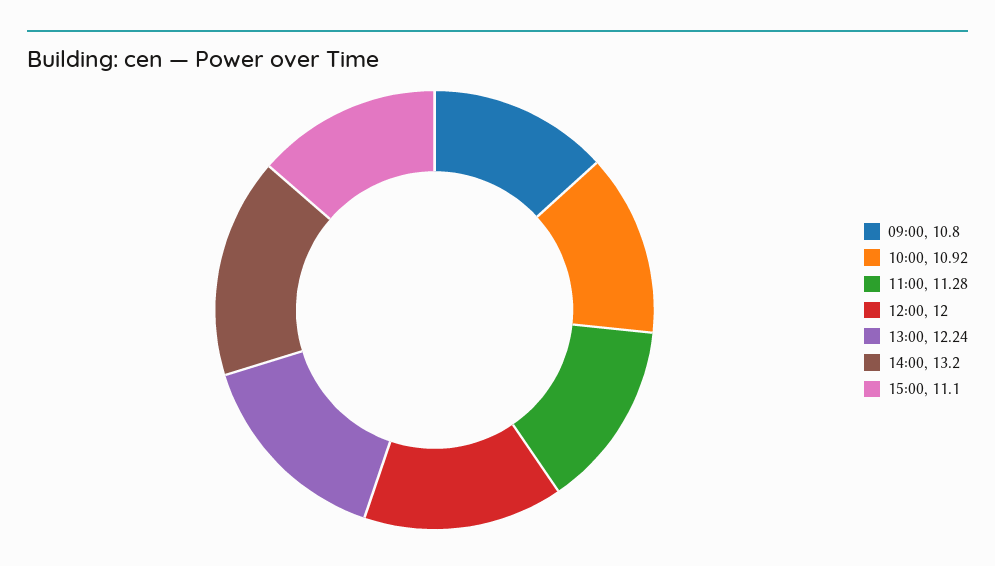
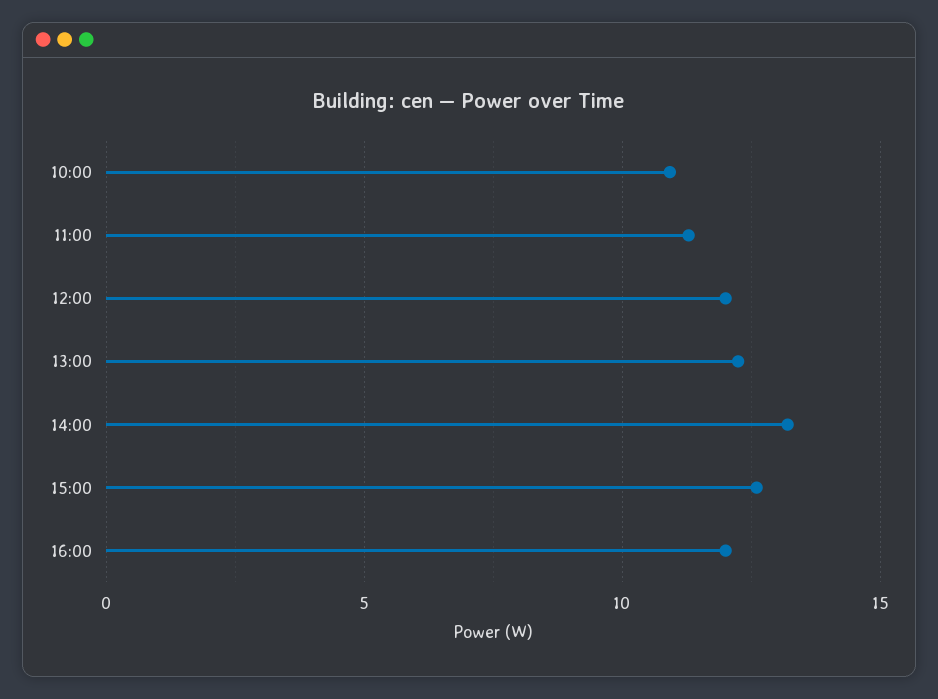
09:00: 10.8 -> none
15:00: 11.1 -> 12.5
16:00: none -> 12

